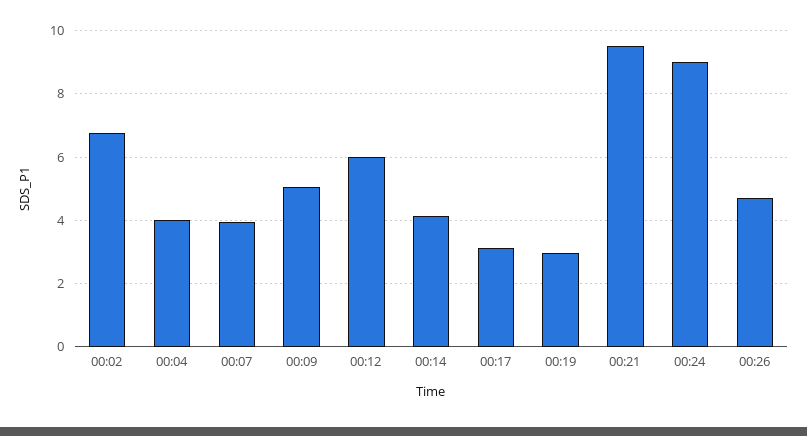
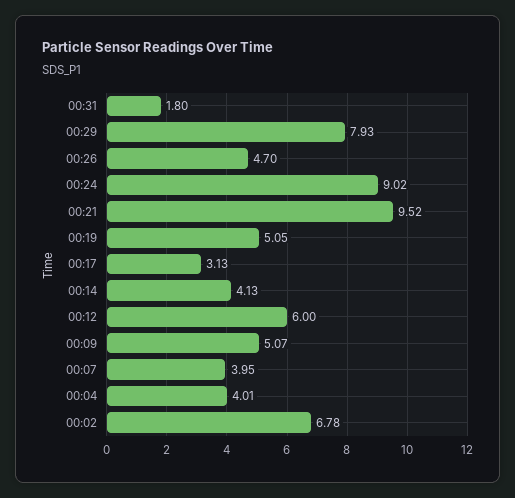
00:19: 3 -> 5.05
00:31: none -> 1.8
00:29: none -> 7.93

